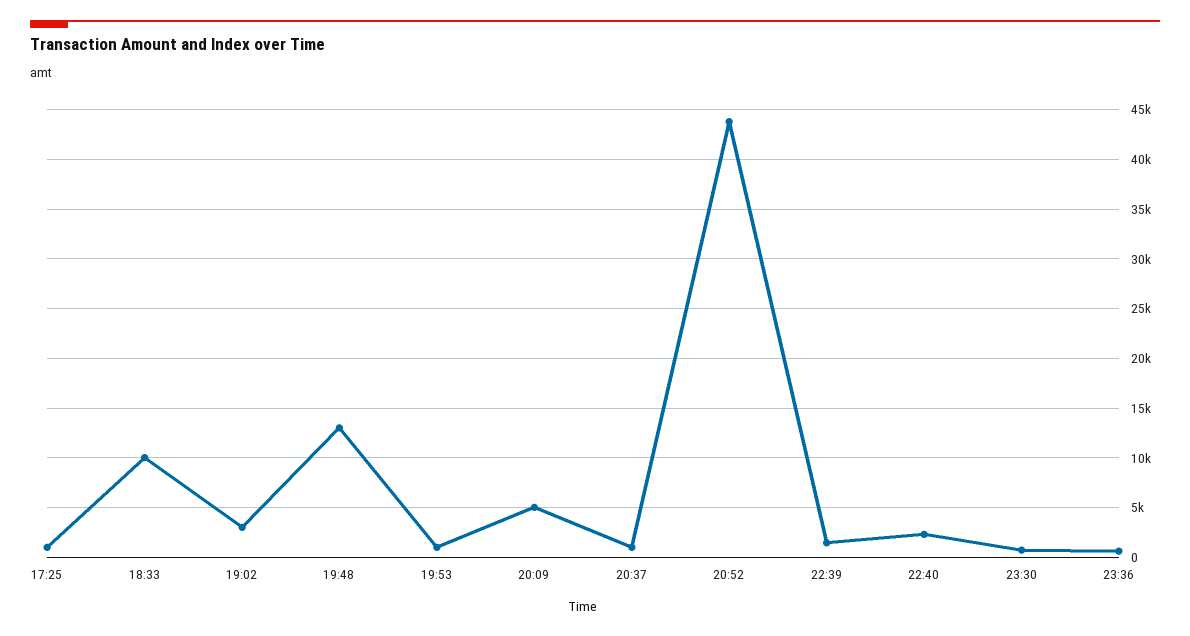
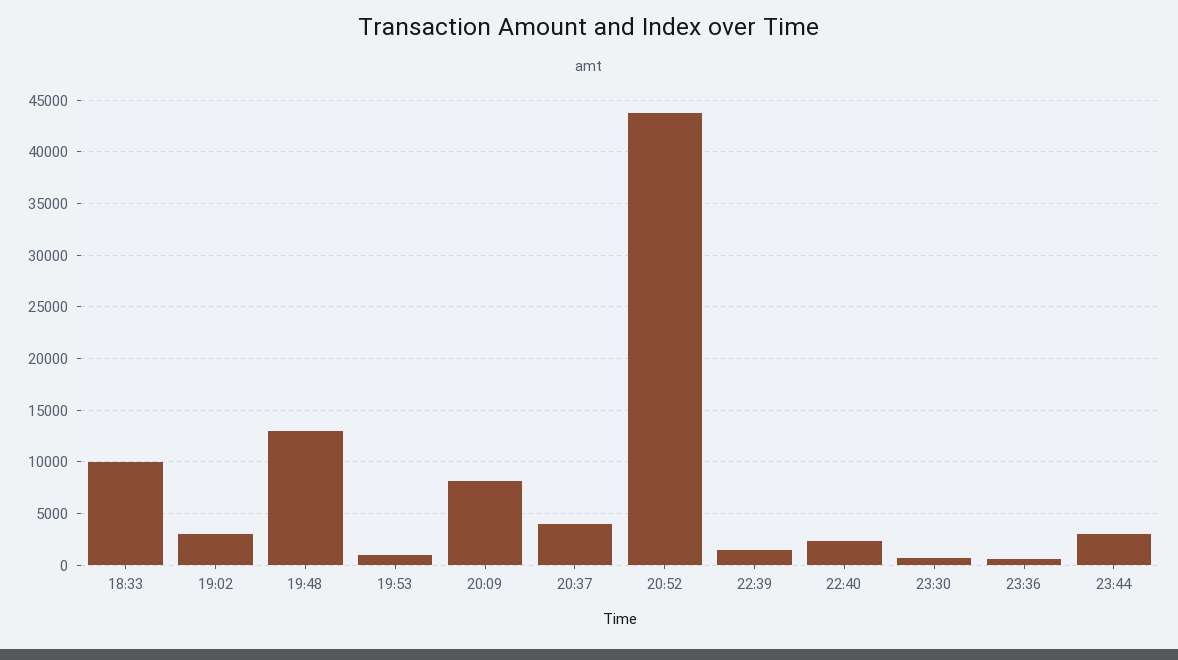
17:25: 1000 -> none
20:09: 5000 -> 8000
20:37: 1000 -> 4000
23:44: none -> 3000

